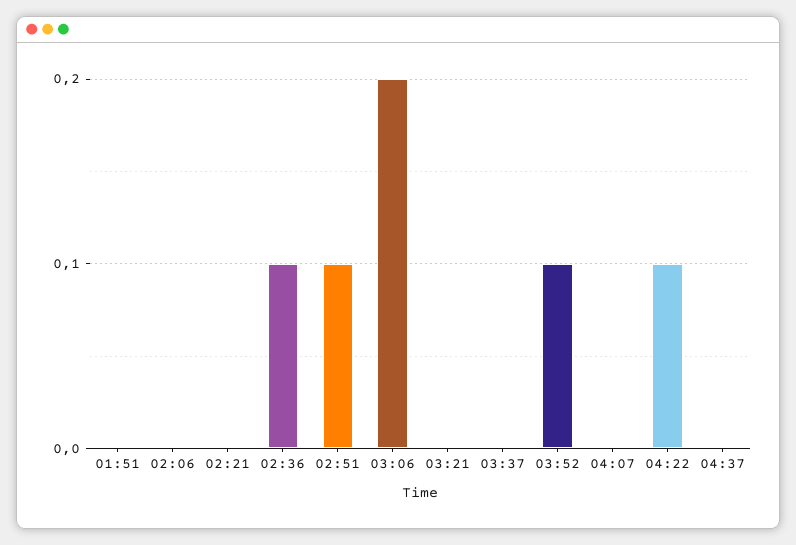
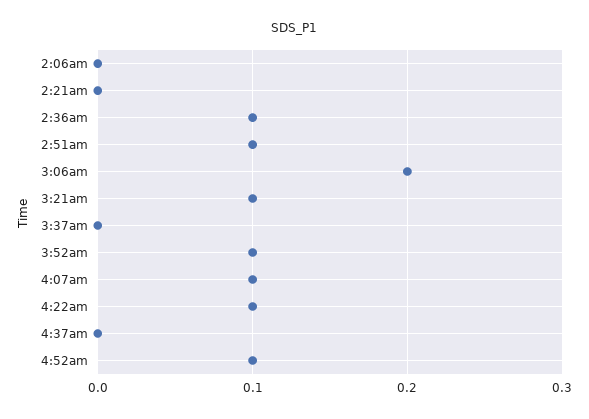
01:51: 0 -> none
03:21: 0 -> 0.1
04:07: 0 -> 0.1
4:52am: none -> 0.1

